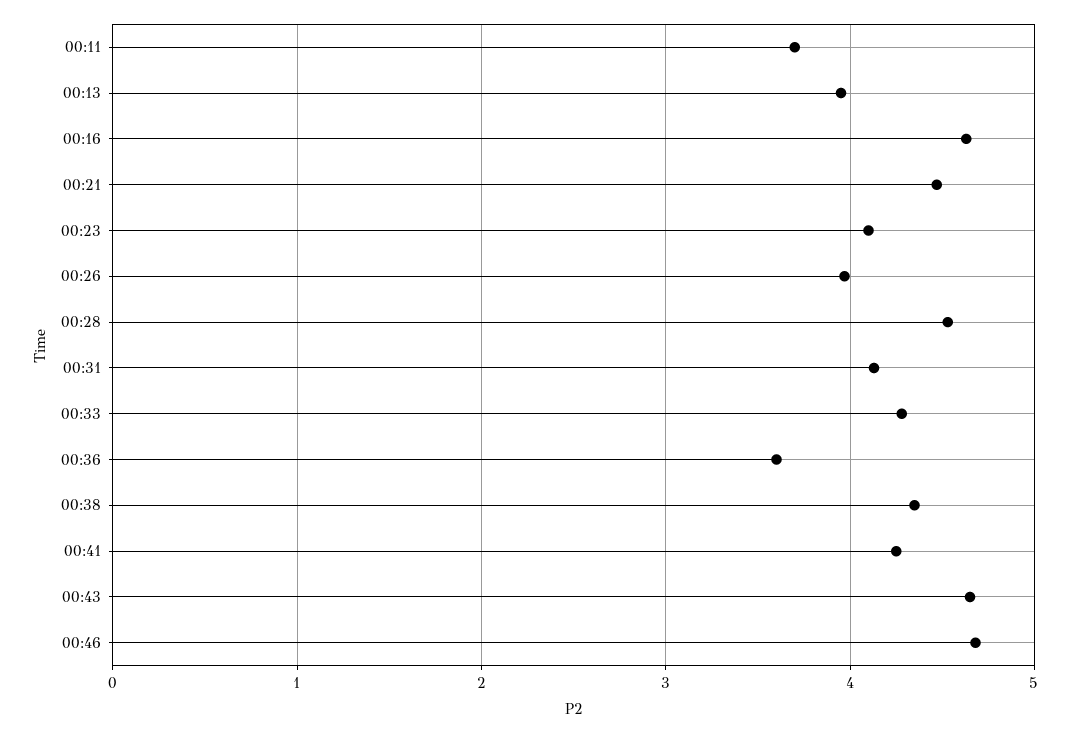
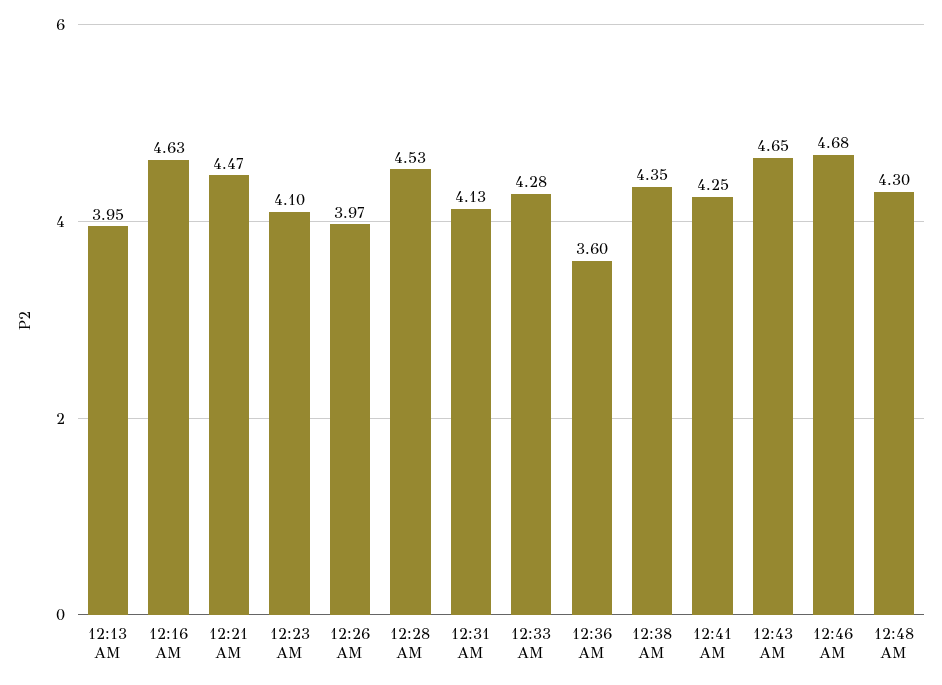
00:11: 3.7 -> none
12:48 AM: none -> 4.3

